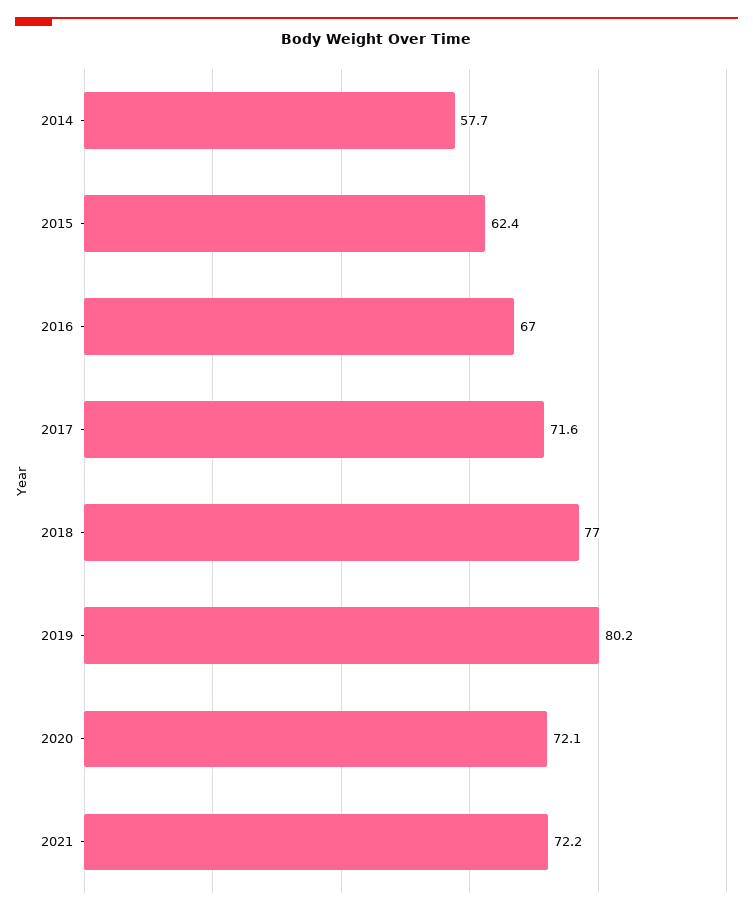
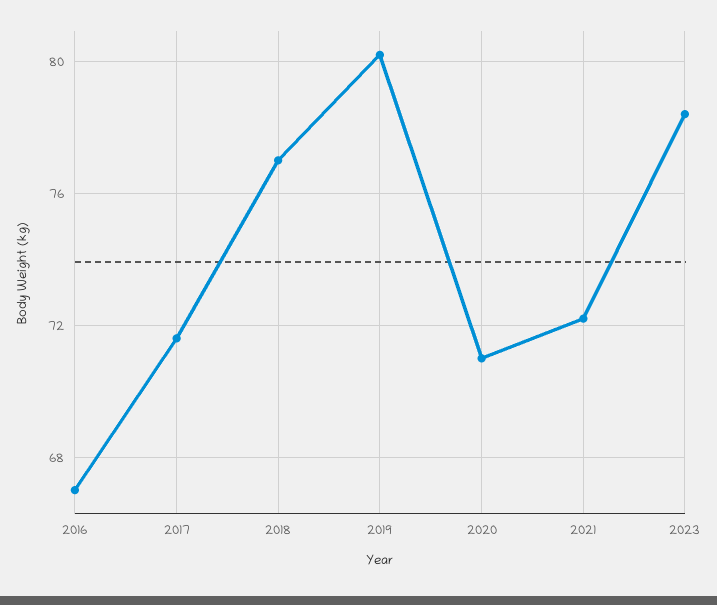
2014: 57.7 -> none
2015: 62.4 -> none
2020: 72.1 -> 71
2023: none -> 78.5

